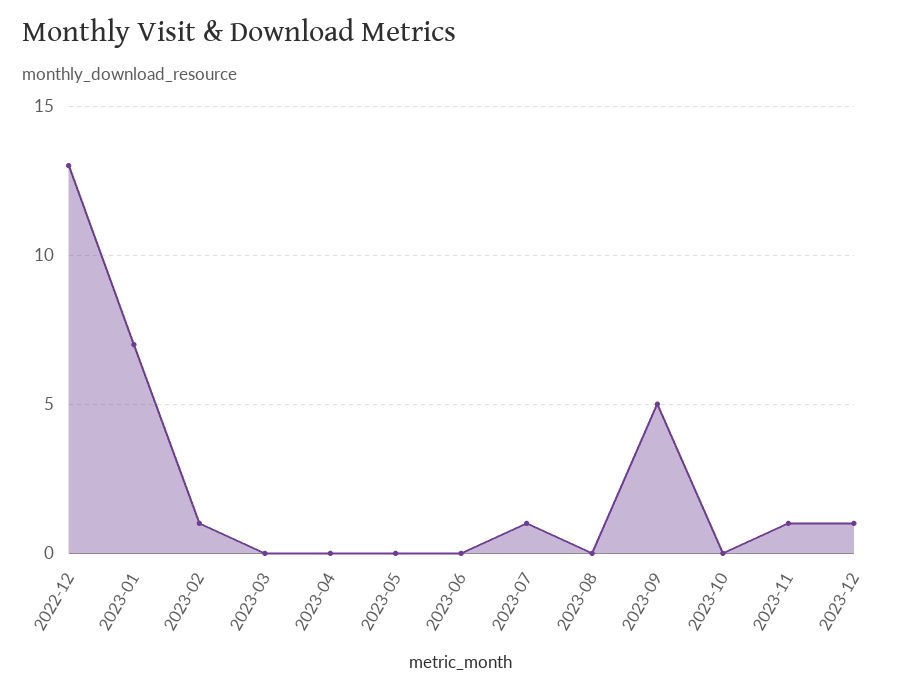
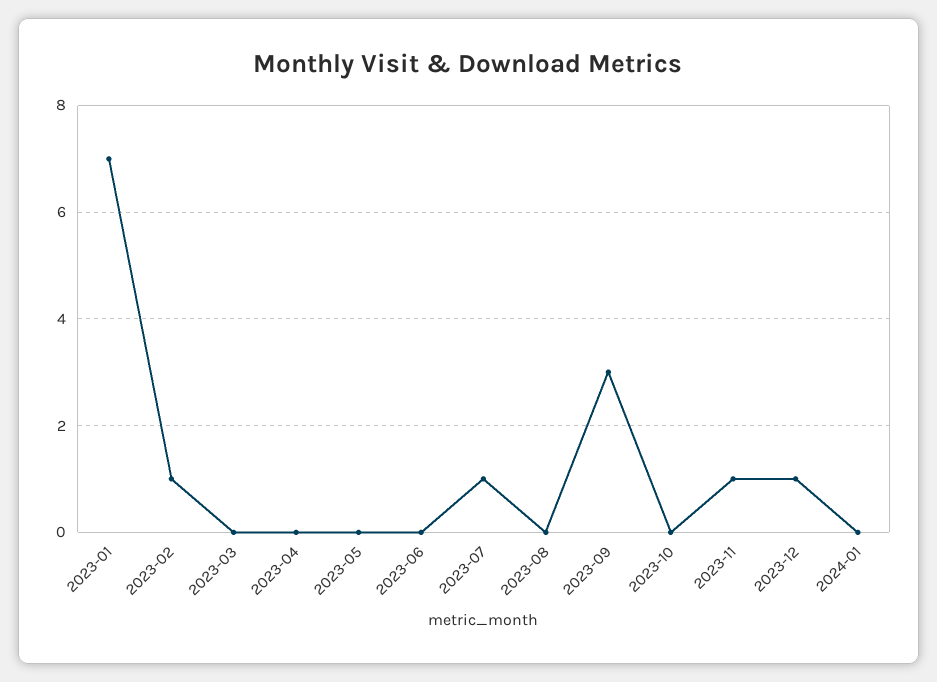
2022-12: 13 -> none
2023-09: 5 -> 3
2024-01: none -> 0

